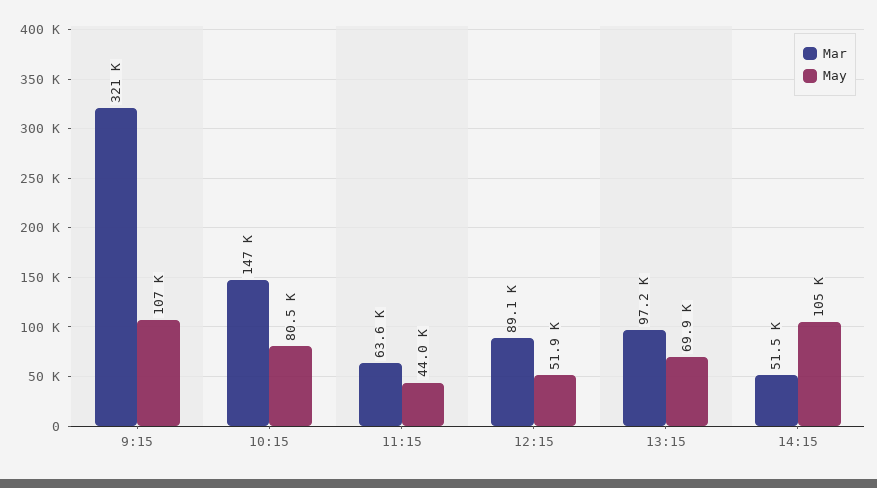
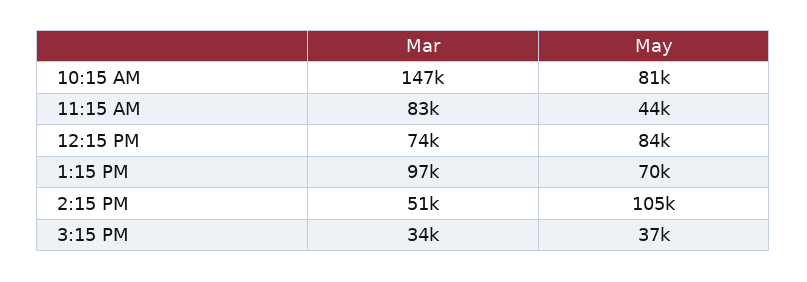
Mar, 9:15: 321000 -> none
May, 9:15: 107000 -> none
Mar, 11:15: 63600 -> 83000
Mar, 12:15: 89100 -> 74000
May, 12:15: 51900 -> 84000
Mar, 3:15 PM: none -> 34000
May, 3:15 PM: none -> 37000

